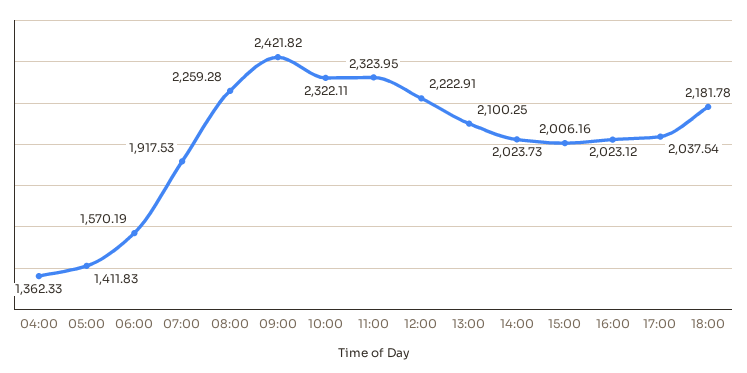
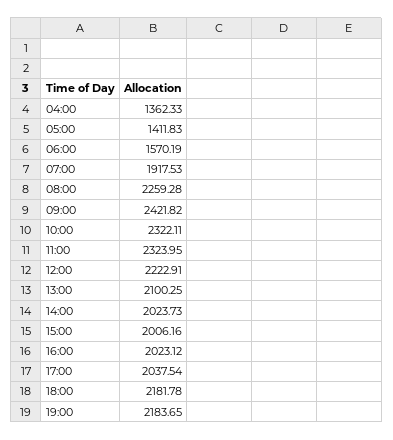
19:00: none -> 2183.65

